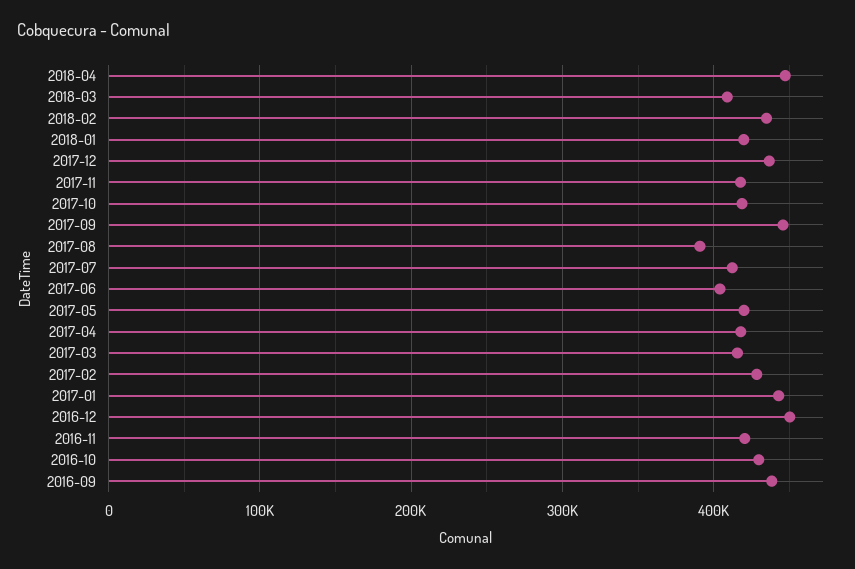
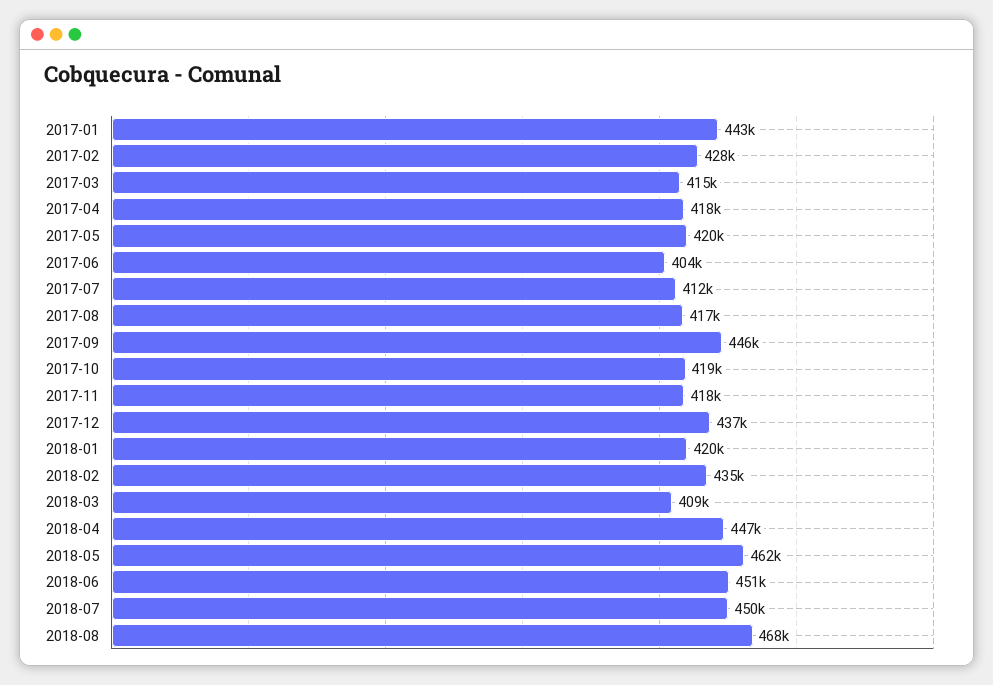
2017-08: 390000 -> 417000
2016-12: 450000 -> none
2016-11: 420000 -> none
2016-10: 430000 -> none
2016-09: 440000 -> none
2018-05: none -> 462000
2018-06: none -> 451000
2018-07: none -> 450000
2018-08: none -> 468000

